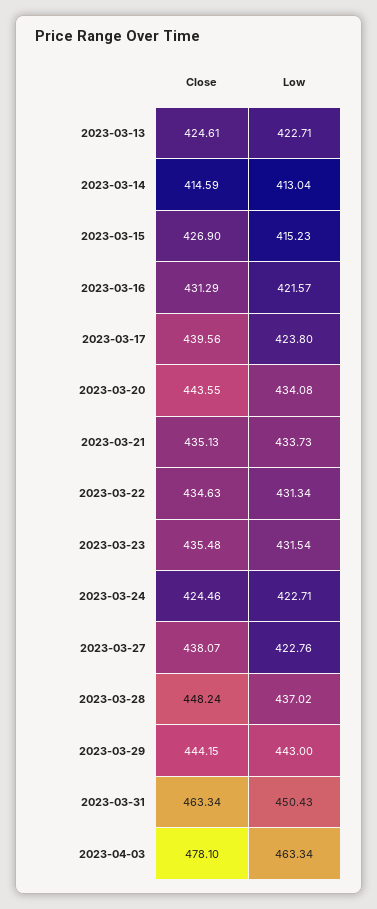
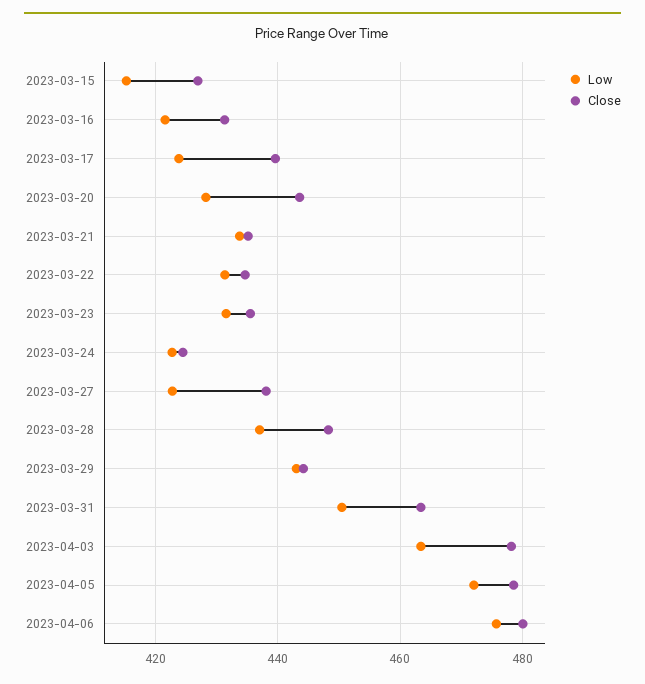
Close, 2023-03-13: 424.61 -> none
Low, 2023-03-13: 422.71 -> none
Close, 2023-03-14: 414.59 -> none
Low, 2023-03-14: 413.04 -> none
Low, 2023-03-20: 434.08 -> 428
Low, 2023-04-05: none -> 472
Close, 2023-04-05: none -> 478
Low, 2023-04-06: none -> 476
Close, 2023-04-06: none -> 480

